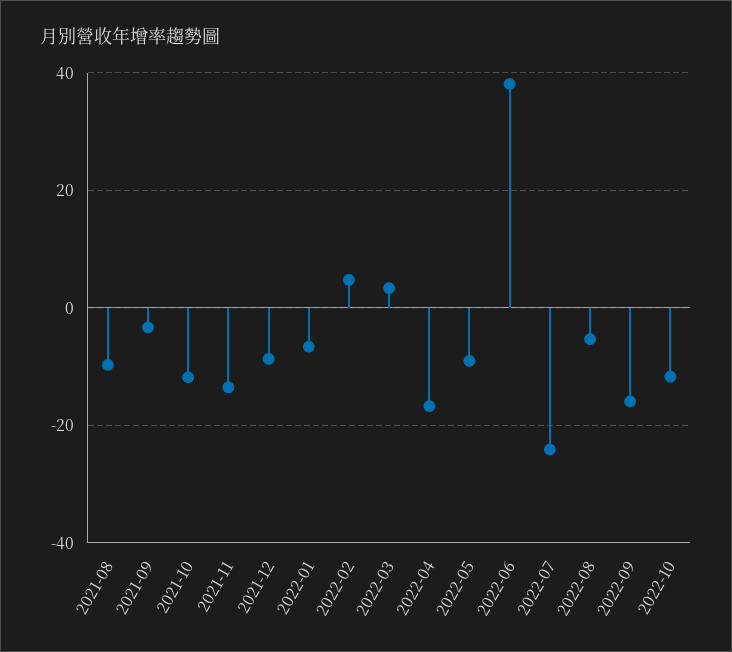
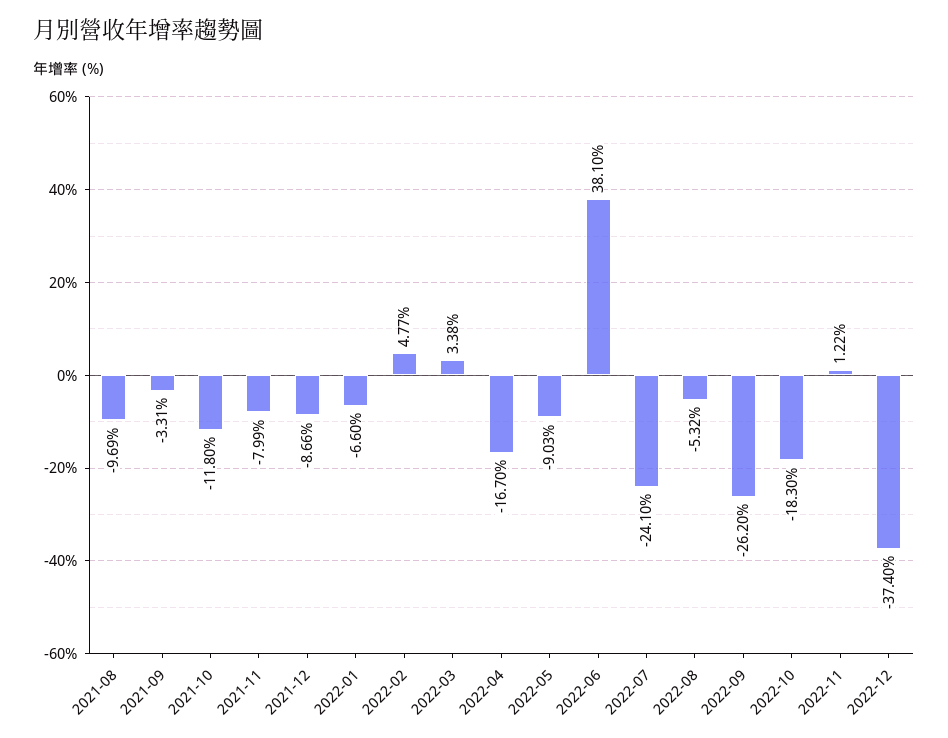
2021-11: -14 -> -7.99
2022-09: -16 -> -26.2
2022-10: -12 -> -18.3
2022-11: none -> 1.22
2022-12: none -> -37.4

